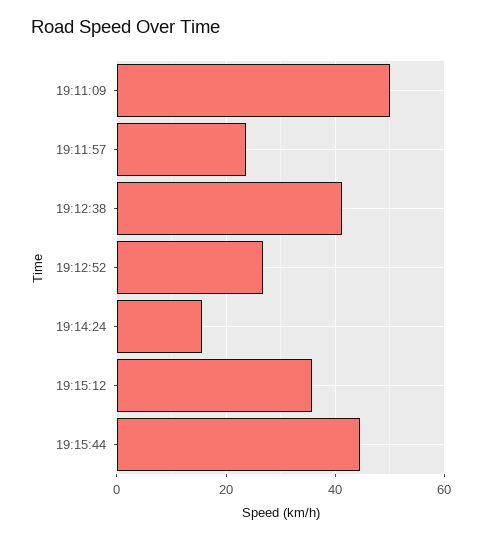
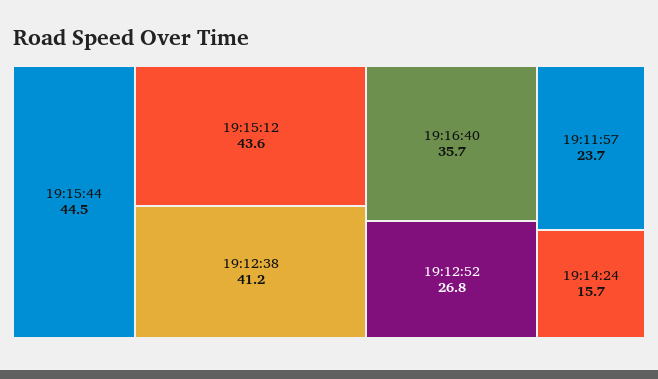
19:11:09: 50 -> none
19:15:12: 36 -> 43.6
19:16:40: none -> 35.7

